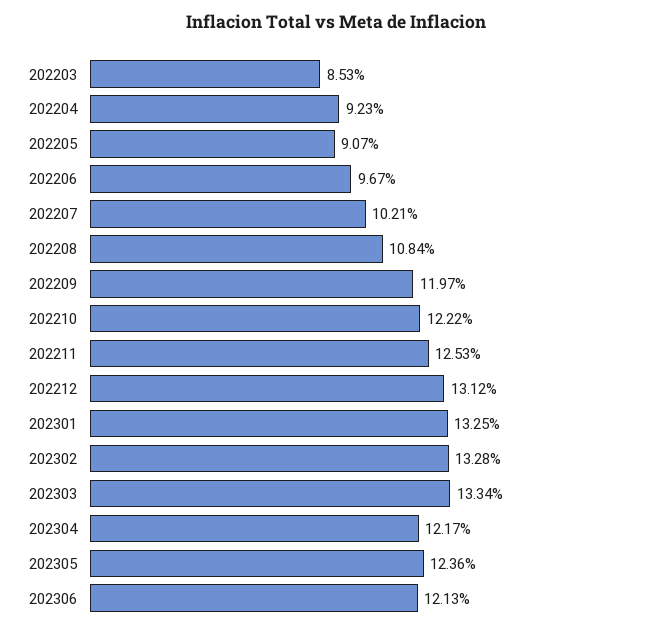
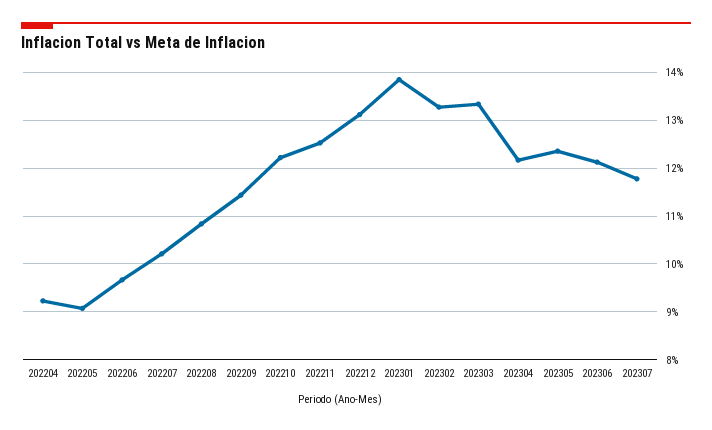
202203: 8.53 -> none
202209: 11.97 -> 11.4
202301: 13.25 -> 13.8
202307: none -> 11.8

